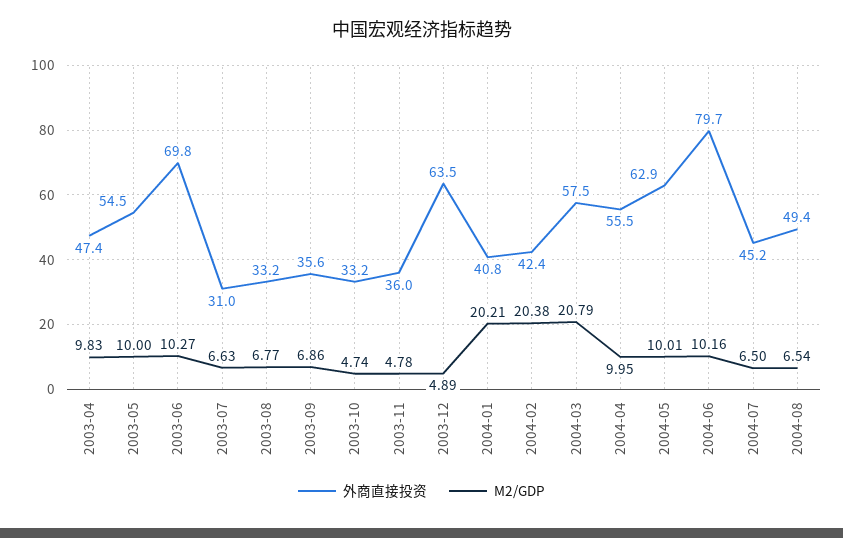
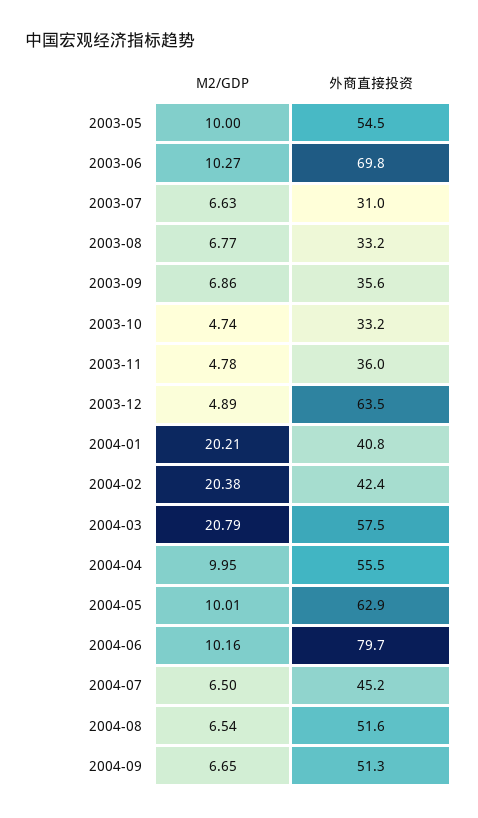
外商直接投资, 2003-04: 47.4 -> none
M2/GDP, 2003-04: 9.83 -> none
外商直接投资, 2004-08: 49.4 -> 51.6
M2/GDP, 2004-09: none -> 6.65
外商直接投资, 2004-09: none -> 51.3

